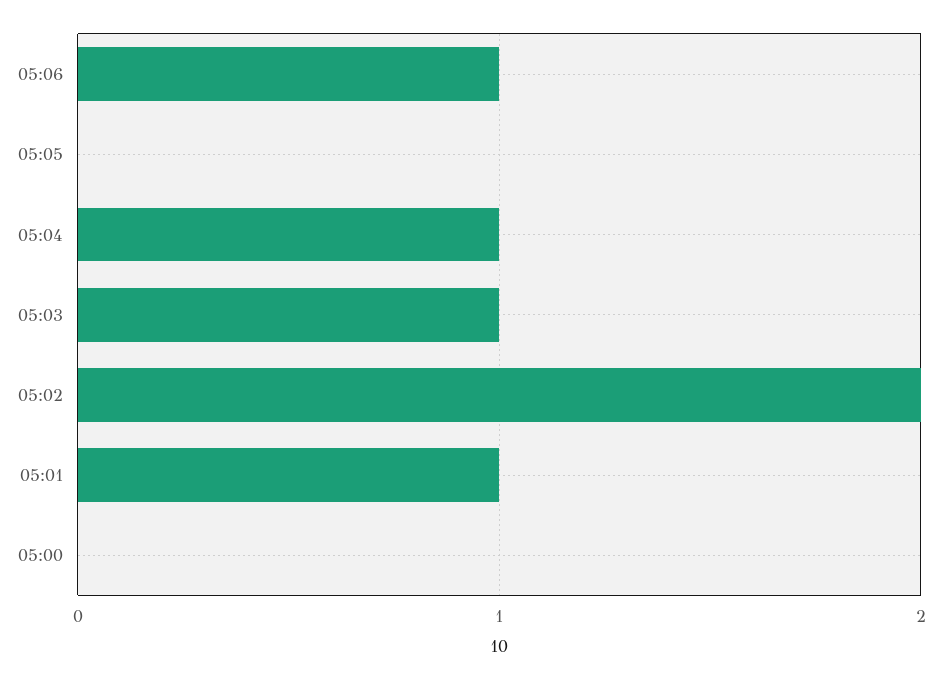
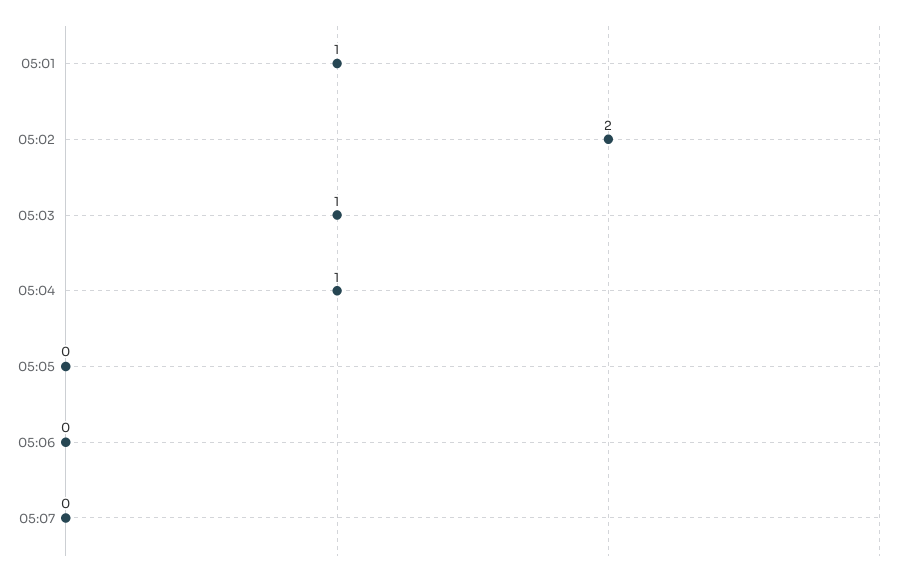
05:06: 1 -> 0
05:00: 0 -> none
05:07: none -> 0

